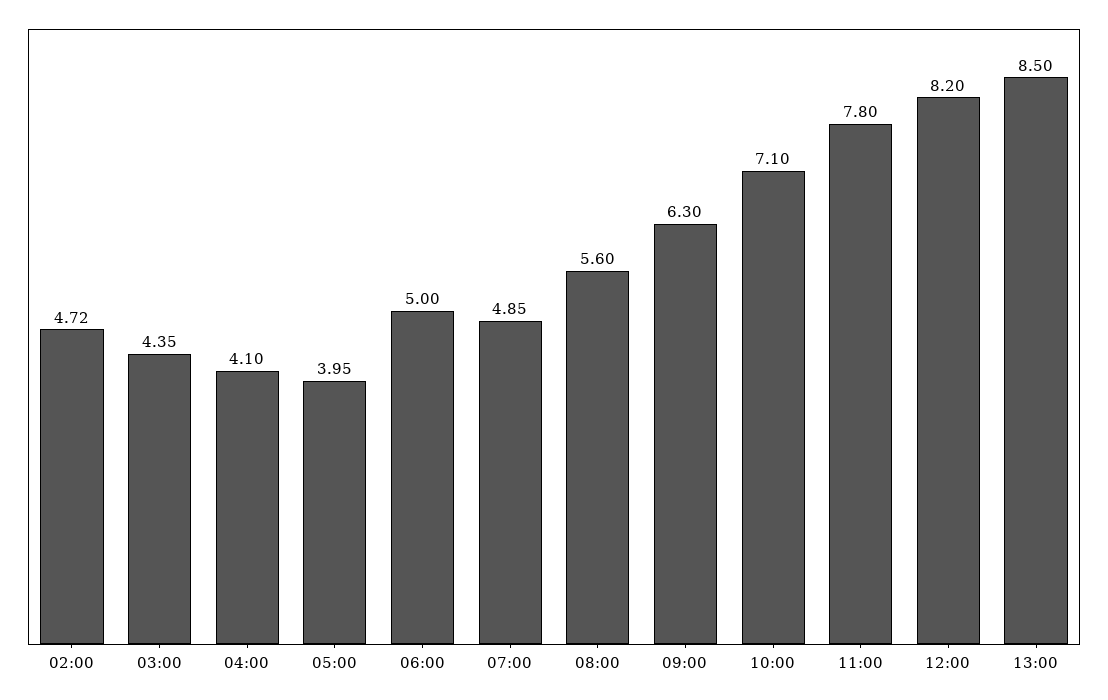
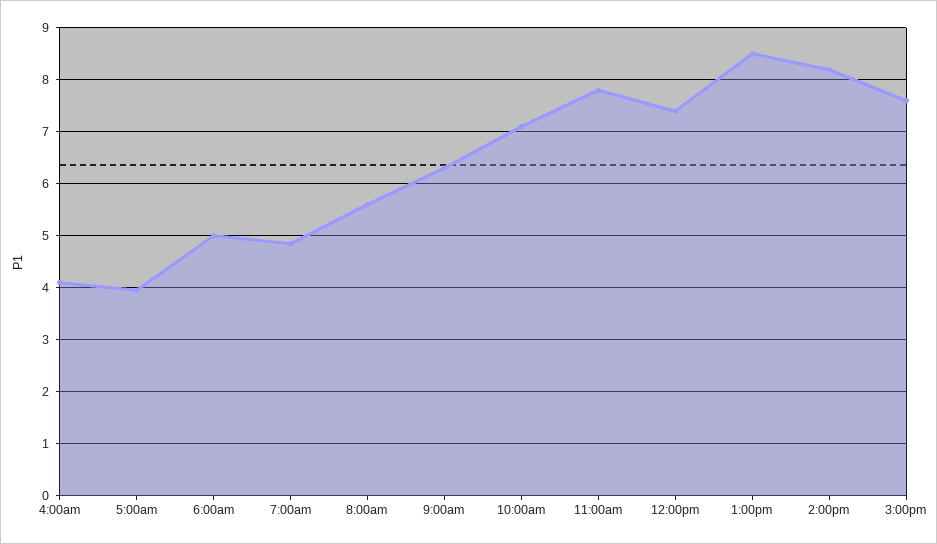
02:00: 4.72 -> none
03:00: 4.35 -> none
12:00: 8.2 -> 7.4
2:00pm: none -> 8.2
3:00pm: none -> 7.6

